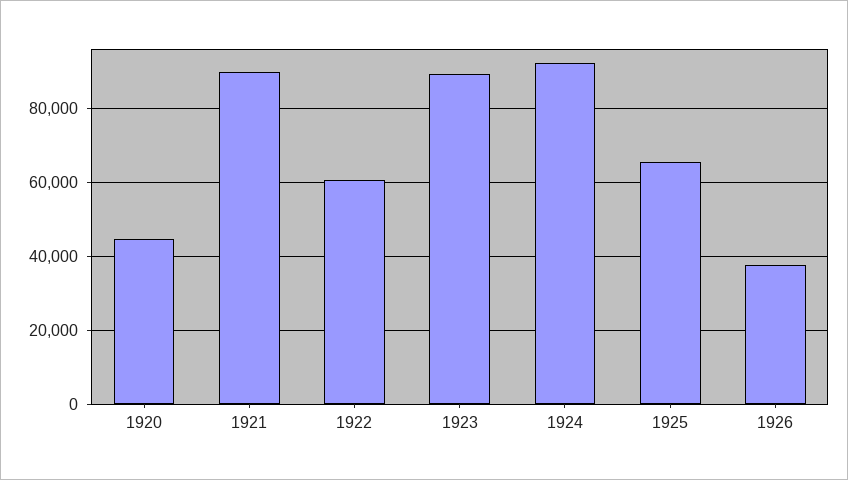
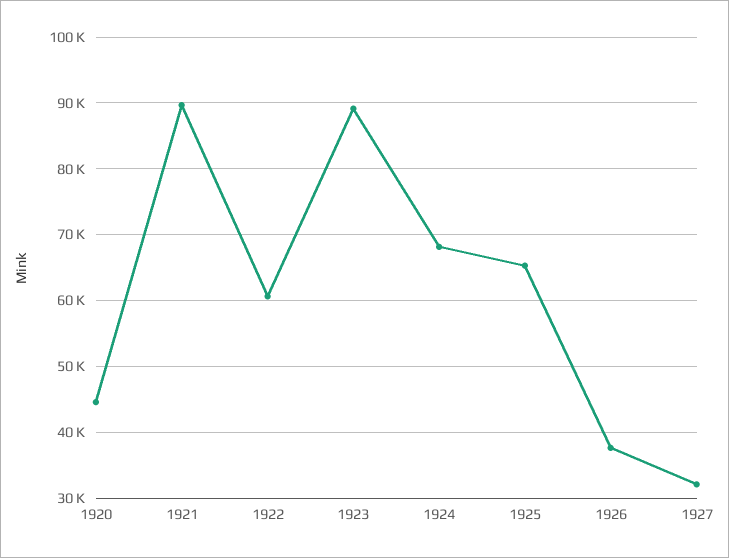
1924: 92000 -> 68000
1927: none -> 32000

